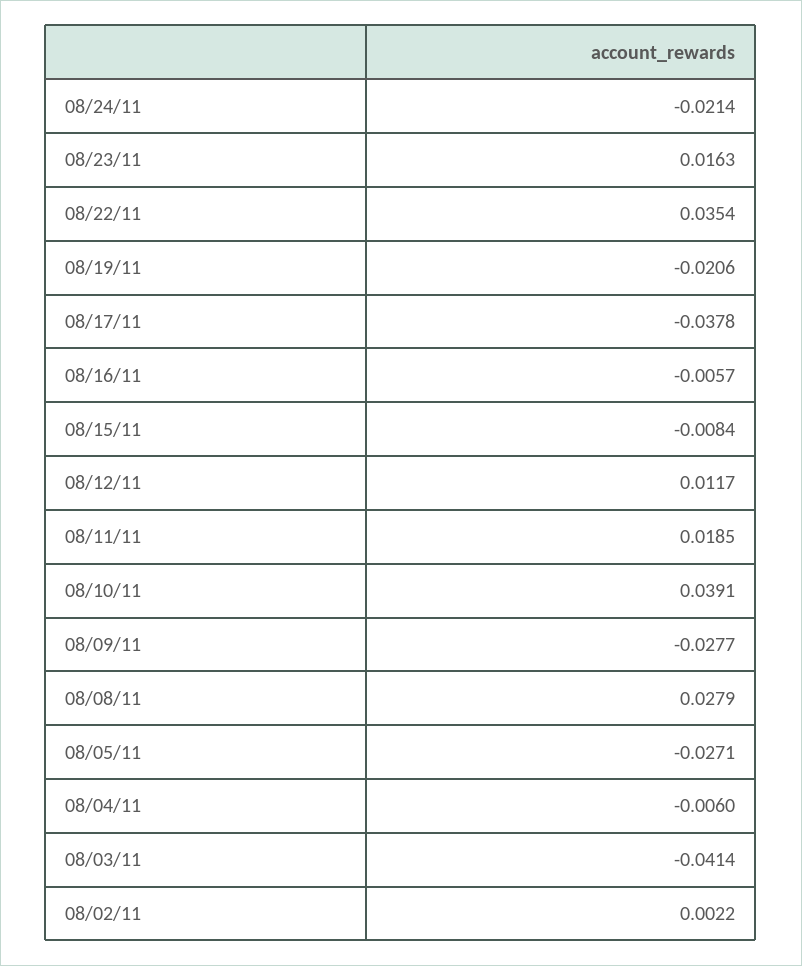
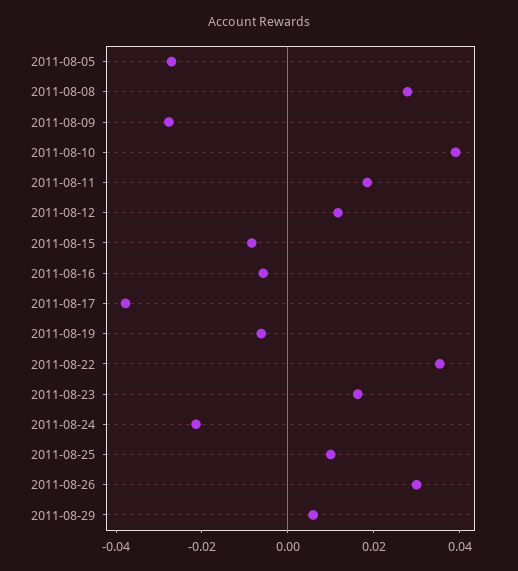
08/19/11: -0.0206 -> -0.005
08/04/11: -0.006 -> none
08/03/11: -0.0414 -> none
08/02/11: 0.0022 -> none
2011-08-25: none -> 0.01
2011-08-26: none -> 0.03
2011-08-29: none -> 0.005

